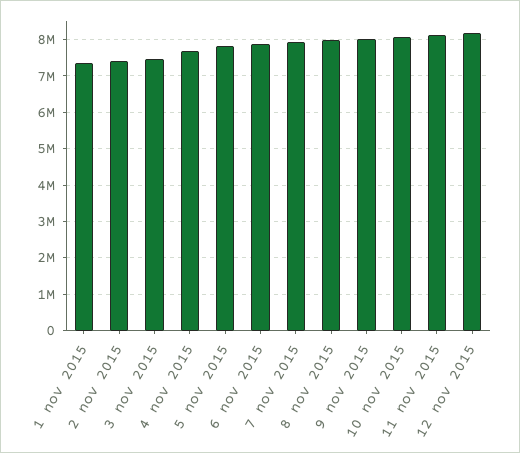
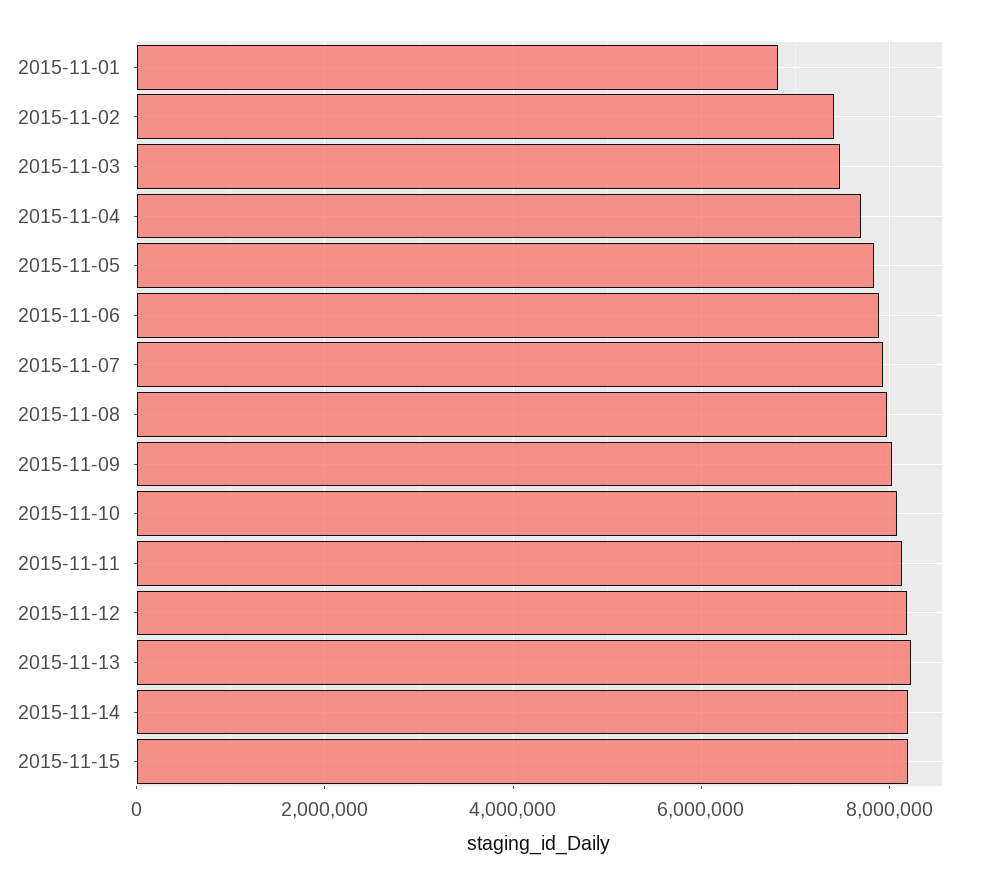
1 nov 2015: 7400000 -> 6800000
2015-11-13: none -> 8200000
2015-11-14: none -> 8200000
2015-11-15: none -> 8200000

